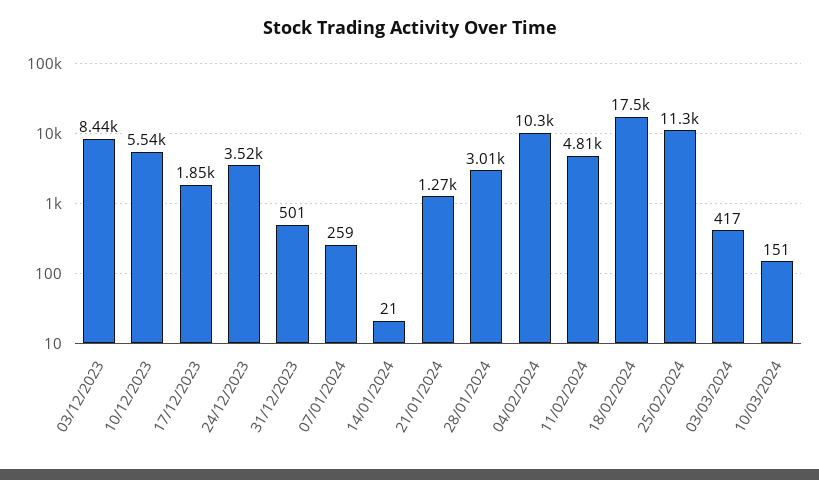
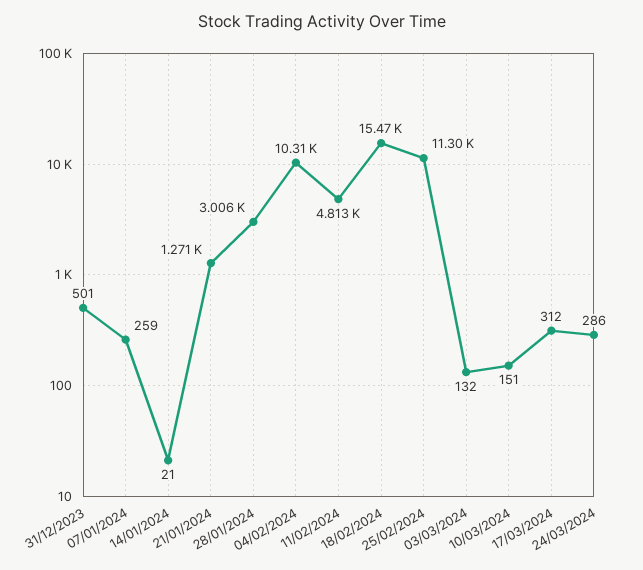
03/12/2023: 8440 -> none
10/12/2023: 5540 -> none
17/12/2023: 1850 -> none
24/12/2023: 3520 -> none
18/02/2024: 17500 -> 15470
03/03/2024: 417 -> 132
17/03/2024: none -> 312
24/03/2024: none -> 286

